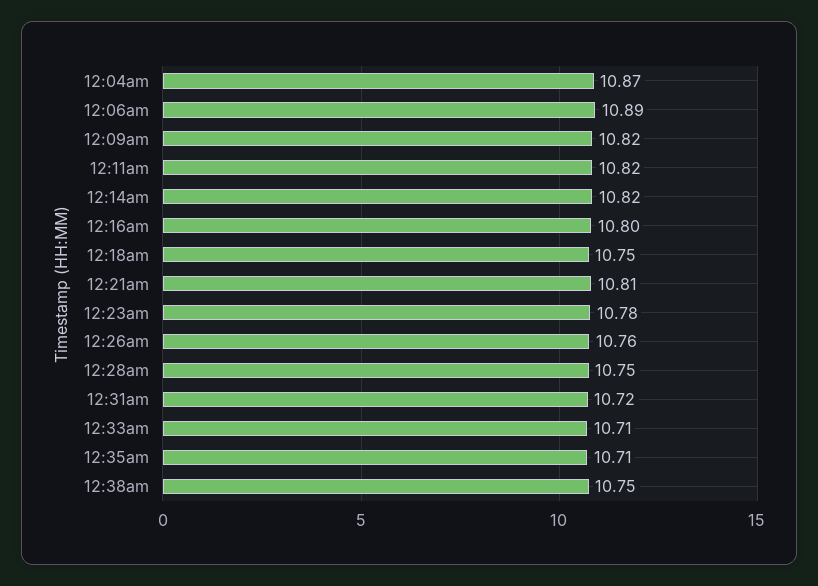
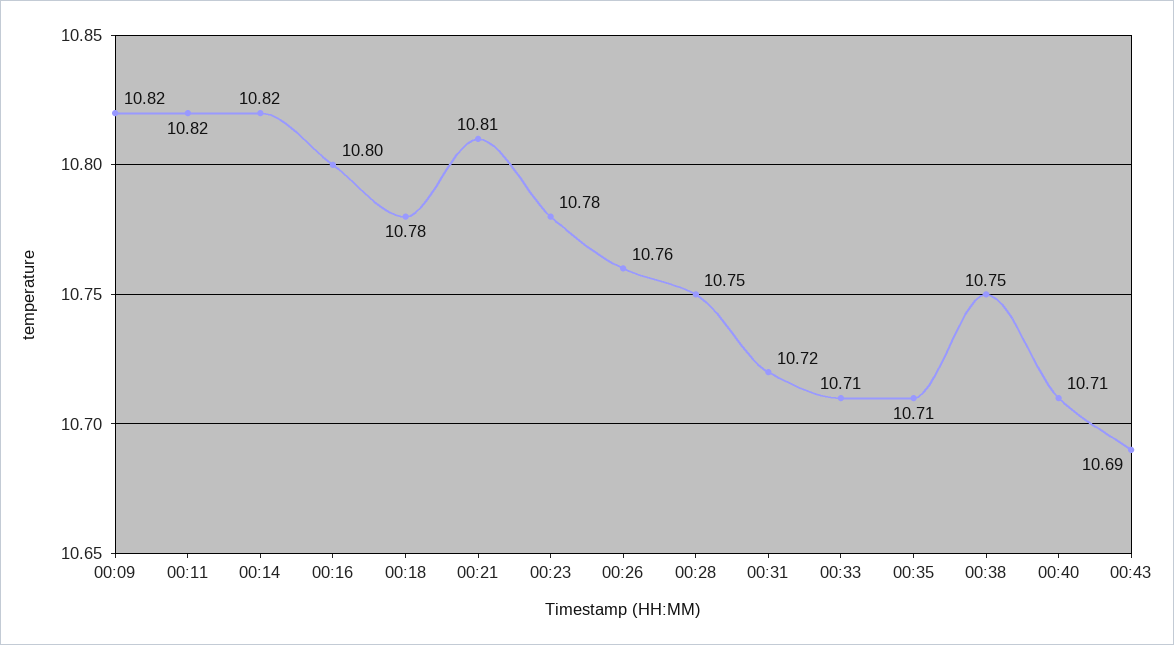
12:04am: 10.87 -> none
12:06am: 10.89 -> none
12:18am: 10.75 -> 10.78
00:40: none -> 10.71
00:43: none -> 10.69

